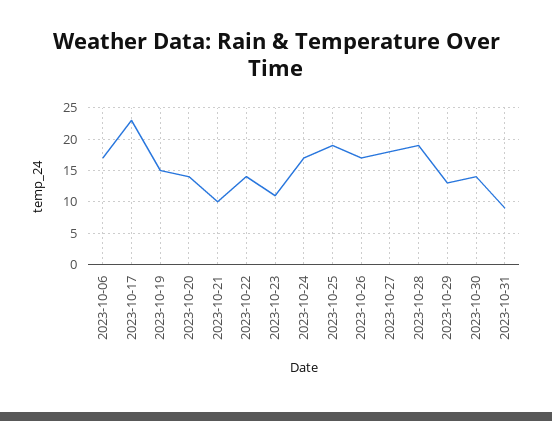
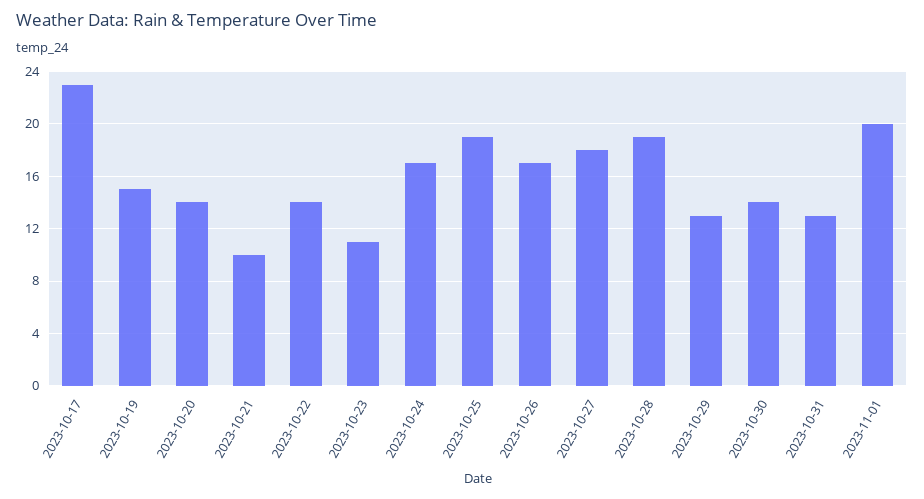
2023-10-06: 17 -> none
2023-10-31: 9 -> 13
2023-11-01: none -> 20

